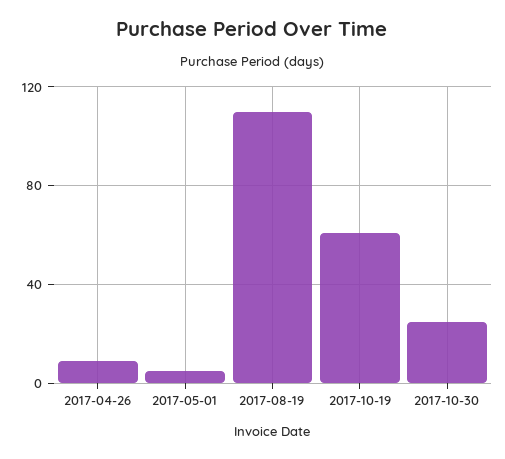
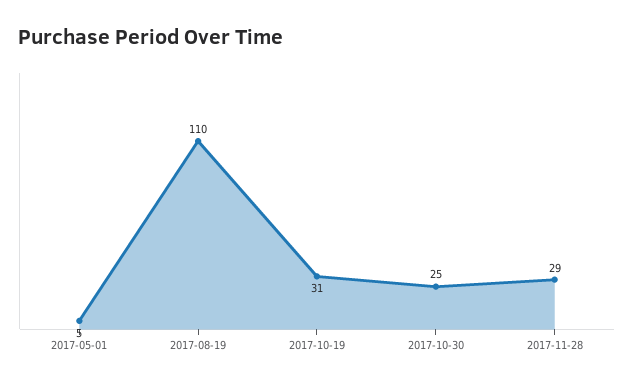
2017-04-26: 10 -> none
2017-10-19: 60 -> 31
2017-11-28: none -> 29

